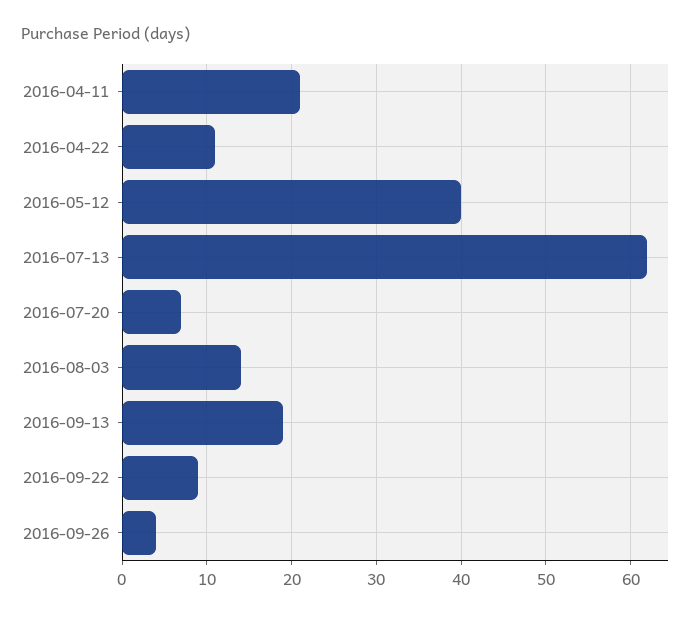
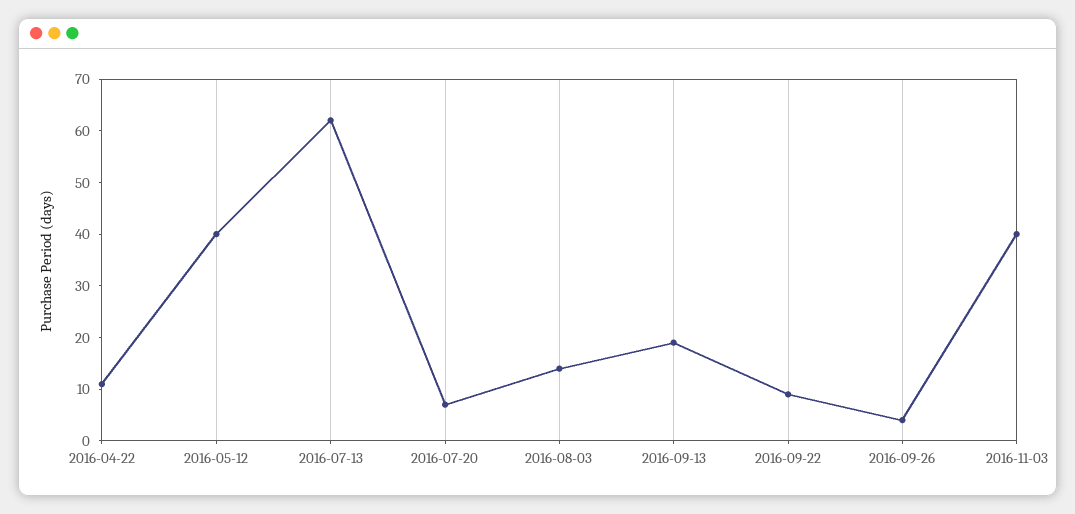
2016-04-11: 21 -> none
2016-11-03: none -> 40

